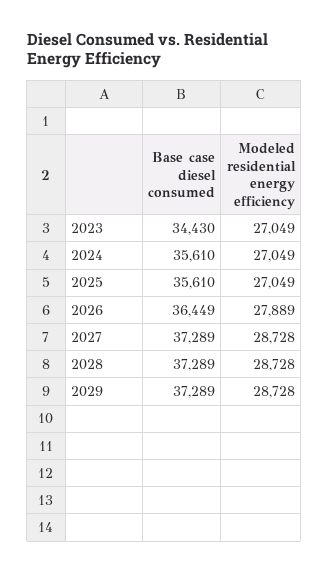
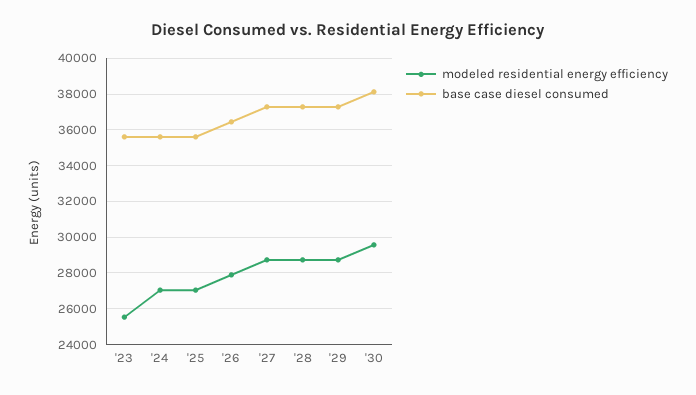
Base case diesel consumed, 2023: 34430 -> 35500
Modeled residential energy efficiency, 2023: 27049 -> 25500
Modeled residential energy efficiency, '30: none -> 29500
Base case diesel consumed, '30: none -> 38000

